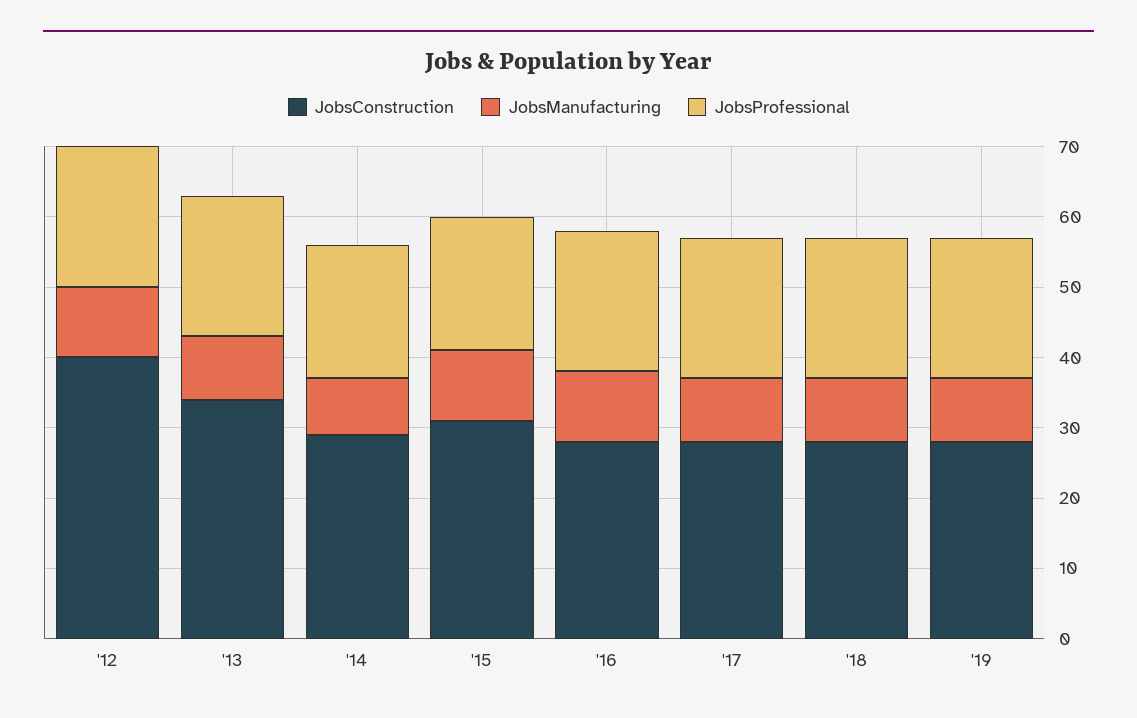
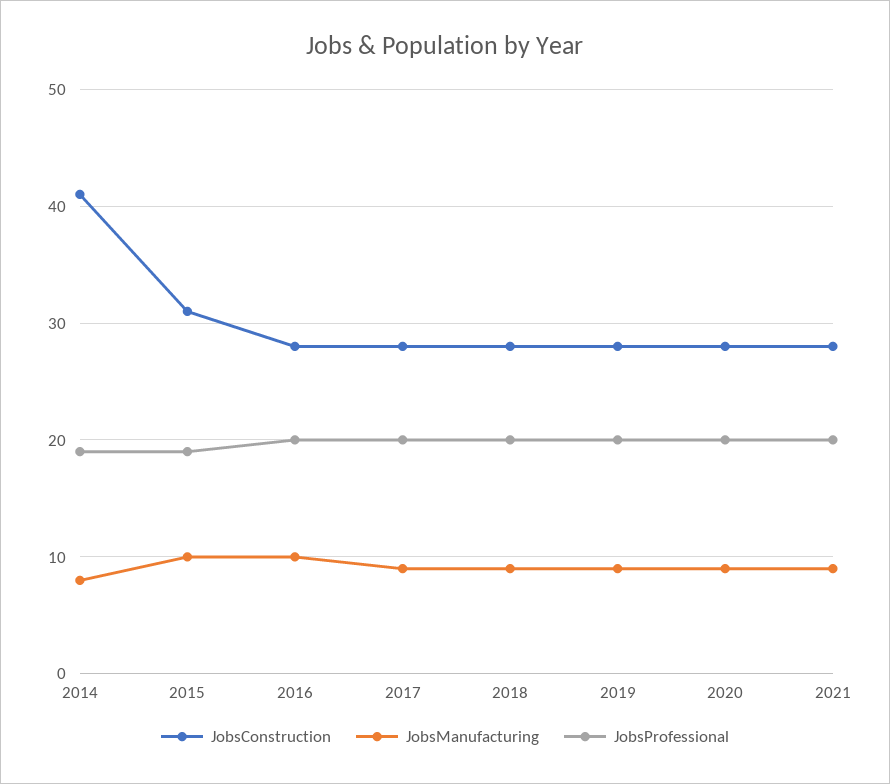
JobsConstruction, '12: 40 -> none
JobsManufacturing, '12: 10 -> none
JobsProfessional, '12: 20 -> none
JobsConstruction, '13: 35 -> none
JobsManufacturing, '13: 10 -> none
JobsProfessional, '13: 20 -> none
JobsConstruction, '14: 30 -> 41
JobsConstruction, 2020: none -> 28
JobsManufacturing, 2020: none -> 9
JobsProfessional, 2020: none -> 20
JobsConstruction, 2021: none -> 28
JobsManufacturing, 2021: none -> 9
JobsProfessional, 2021: none -> 20

